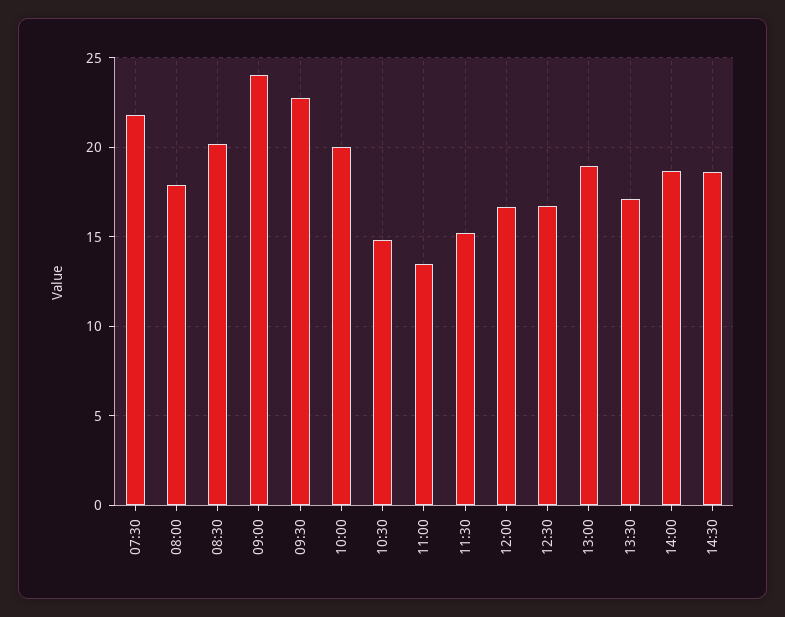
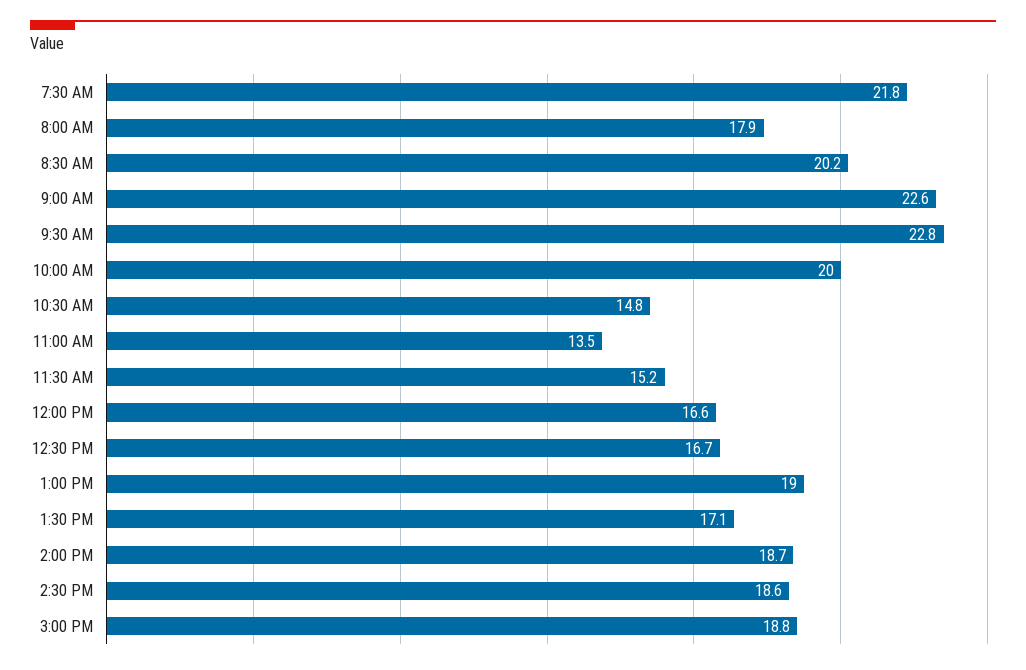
09:00: 24 -> 22.6
3:00 PM: none -> 18.8

